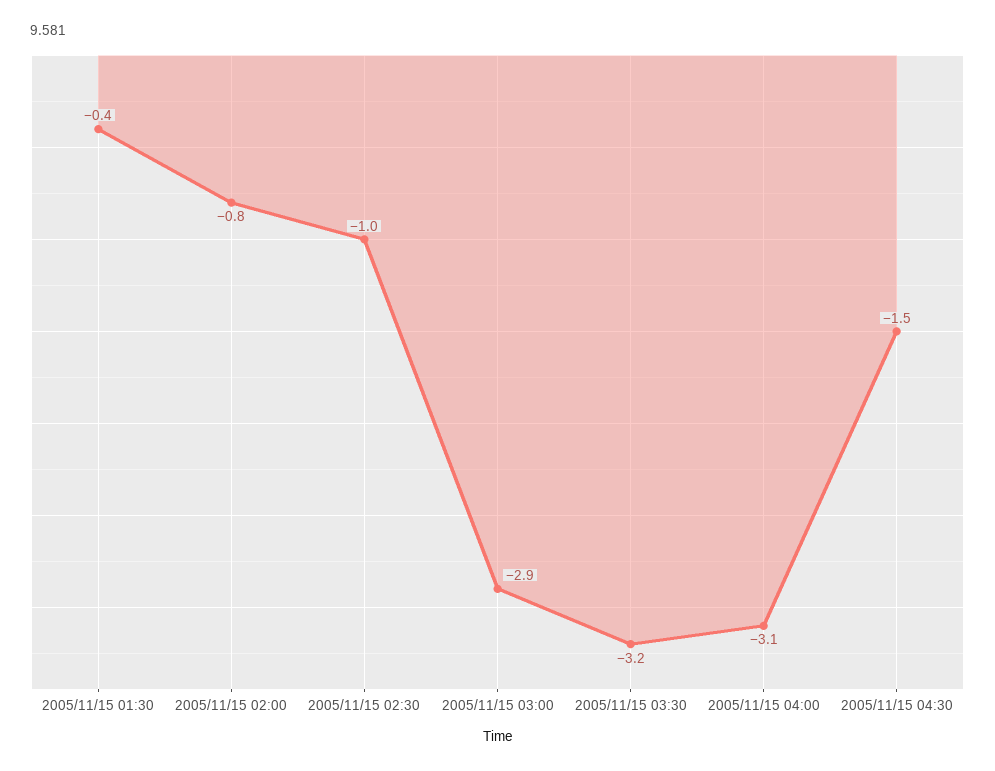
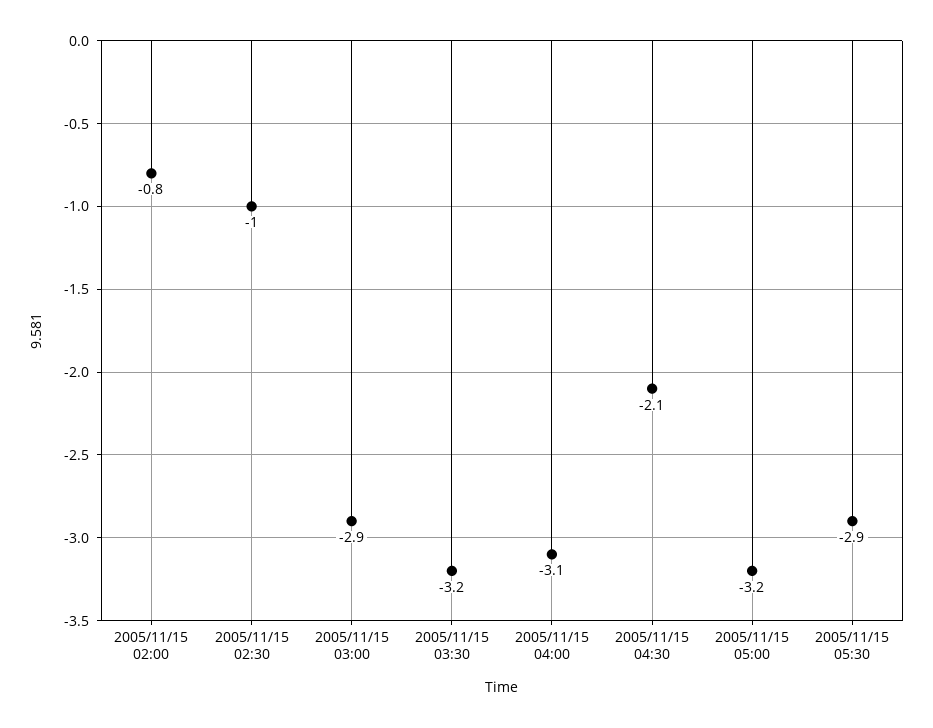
2005/11/15 01:30: -0.4 -> none
2005/11/15 04:30: -1.5 -> -2.1
2005/11/15 05:00: none -> -3.2
2005/11/15 05:30: none -> -2.9

